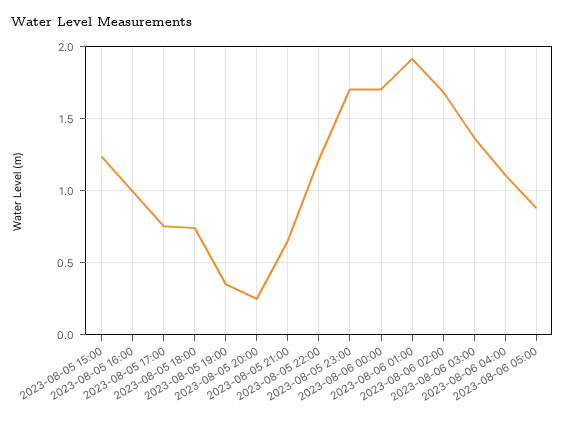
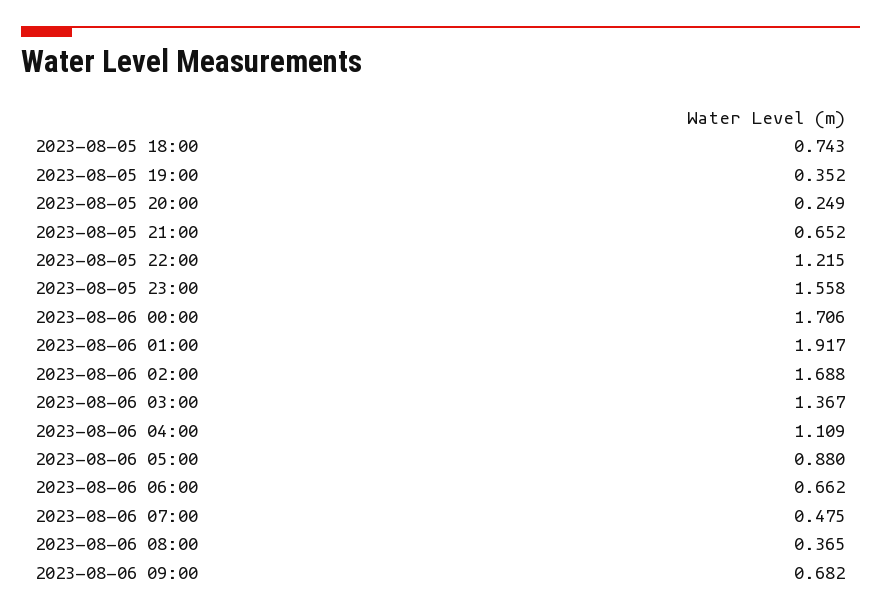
2023-08-05 15:00: 1.25 -> none
2023-08-05 16:00: 1 -> none
2023-08-05 17:00: 0.75 -> none
2023-08-05 23:00: 1.7 -> 1.558
2023-08-06 06:00: none -> 0.662
2023-08-06 07:00: none -> 0.475
2023-08-06 08:00: none -> 0.365
2023-08-06 09:00: none -> 0.682

